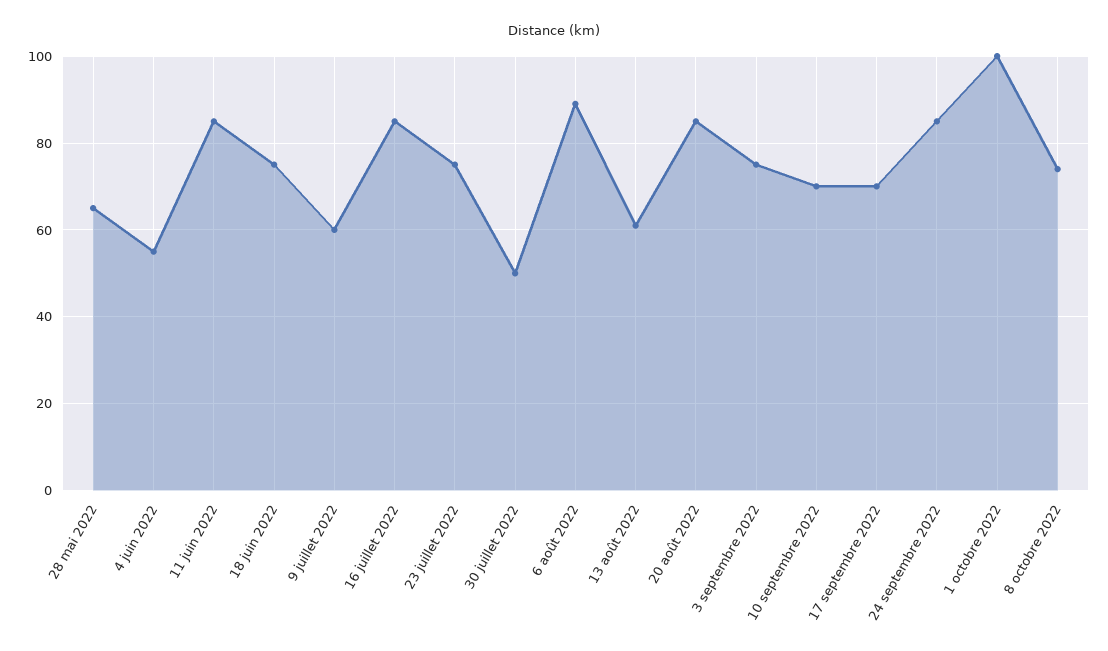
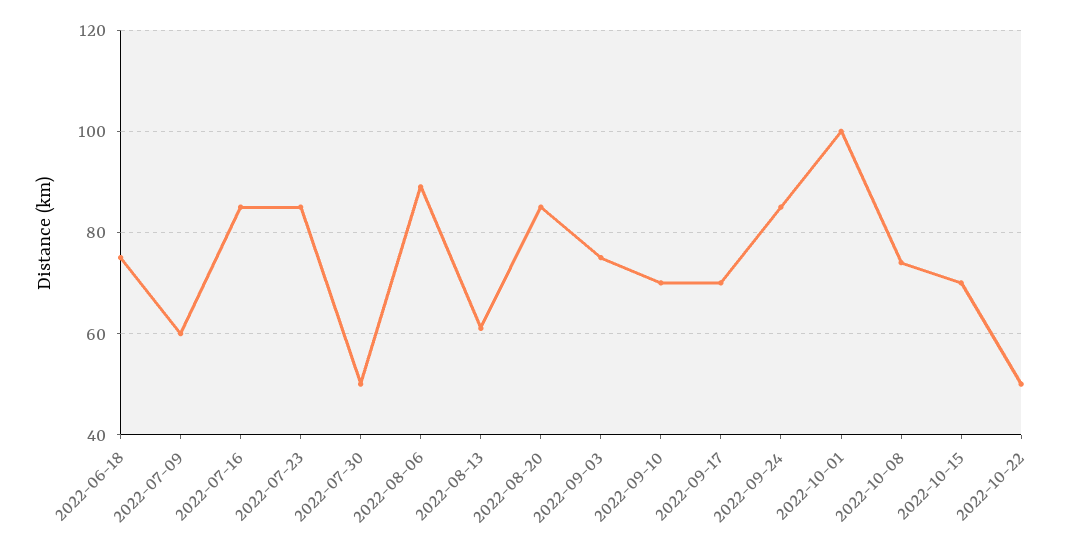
28 mai 2022: 65 -> none
4 juin 2022: 55 -> none
11 juin 2022: 85 -> none
23 juillet 2022: 75 -> 85
2022-10-15: none -> 70
2022-10-22: none -> 50

